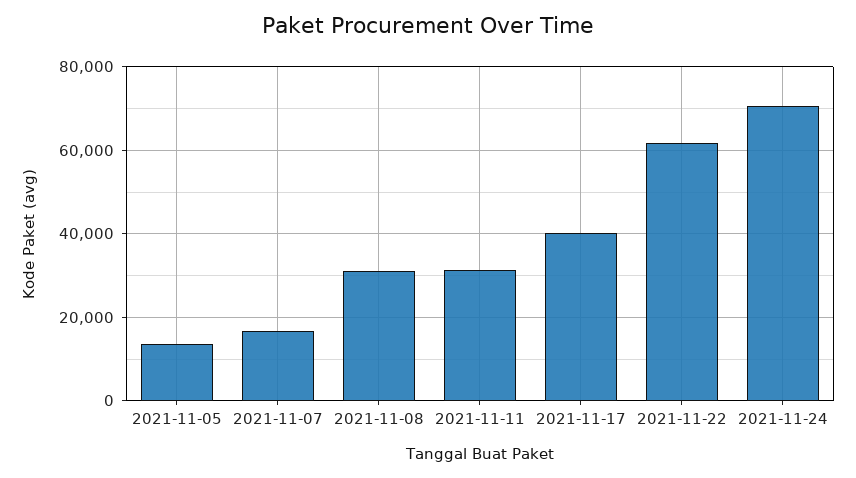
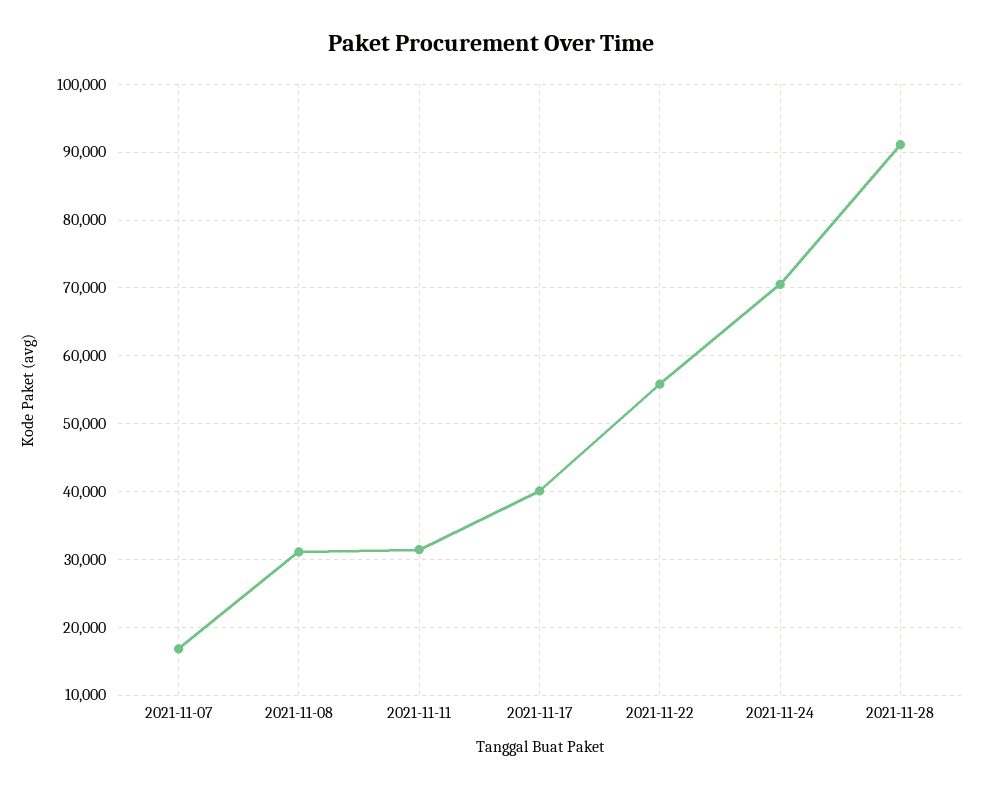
2021-11-05: 14000 -> none
2021-11-22: 62000 -> 56000
2021-11-28: none -> 91000

